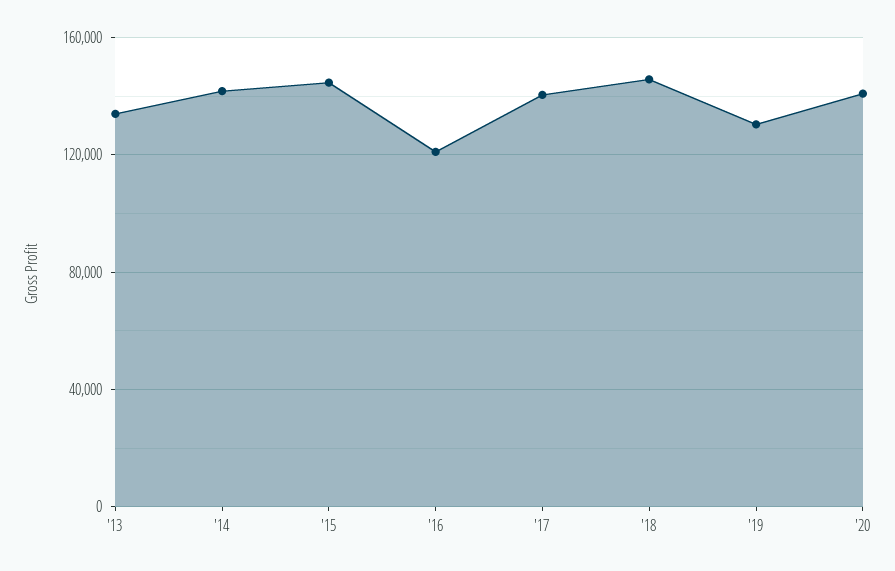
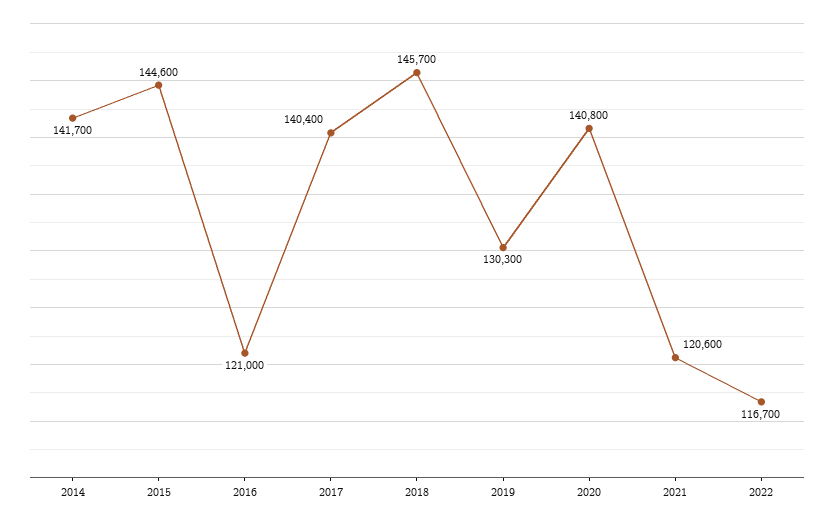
'13: 135000 -> none
2021: none -> 120600
2022: none -> 116700

